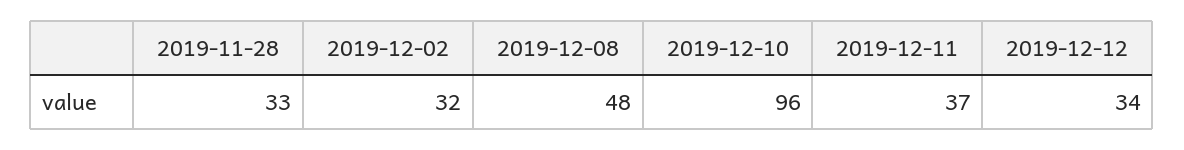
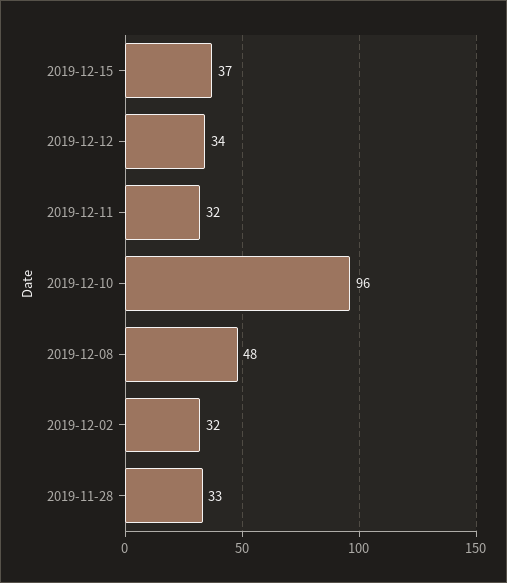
2019-12-11: 37 -> 32
2019-12-15: none -> 37

